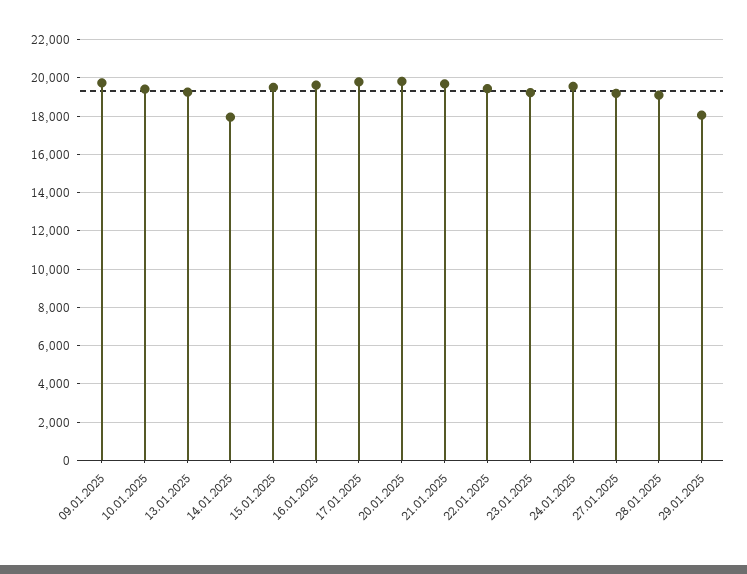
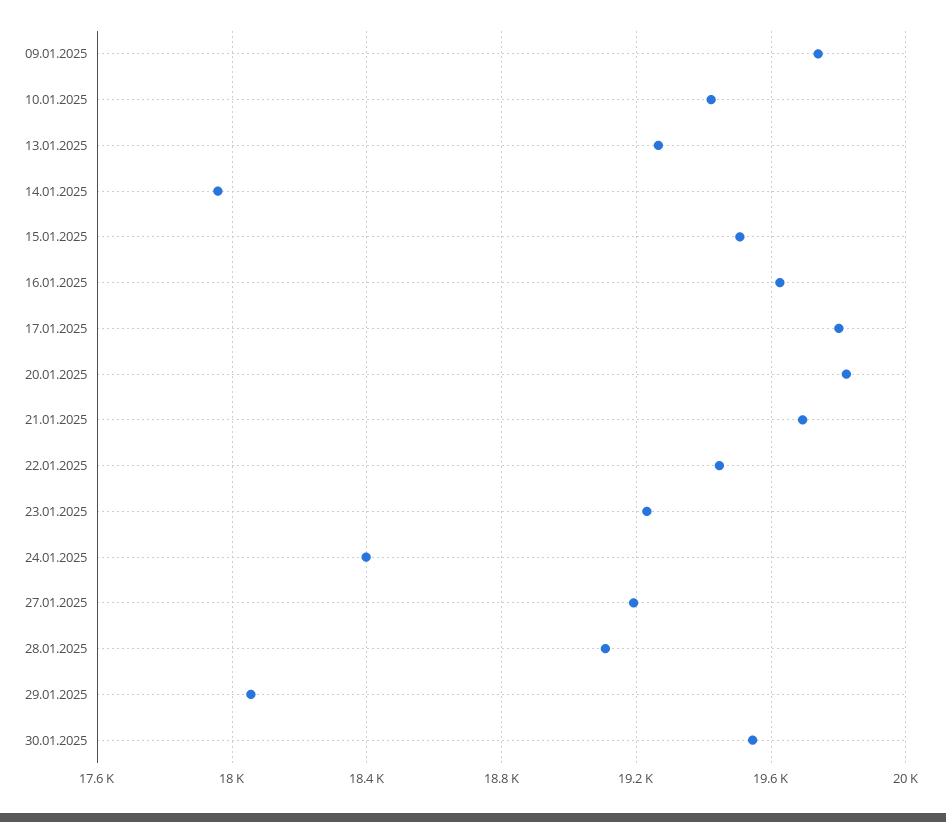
24.01.2025: 19500 -> 18400
30.01.2025: none -> 19550

